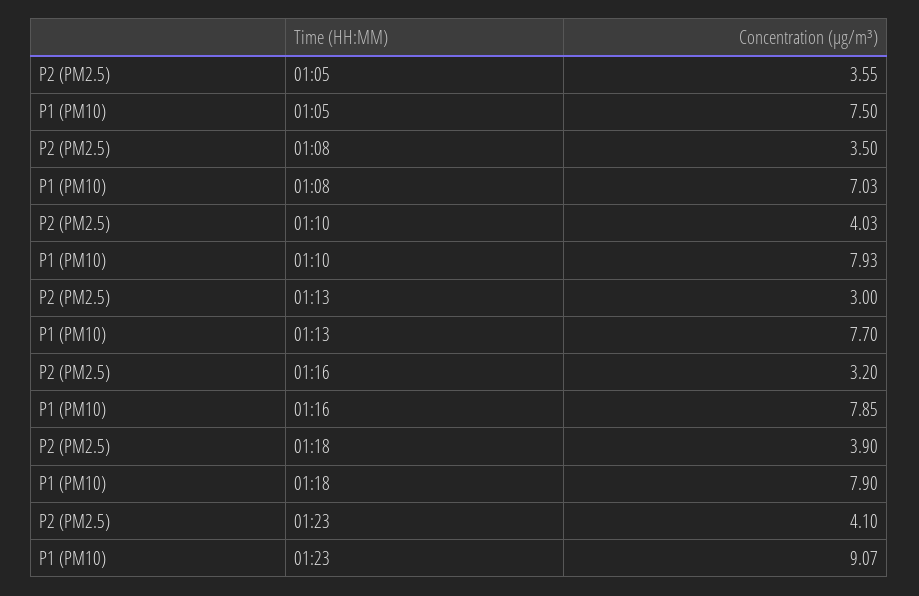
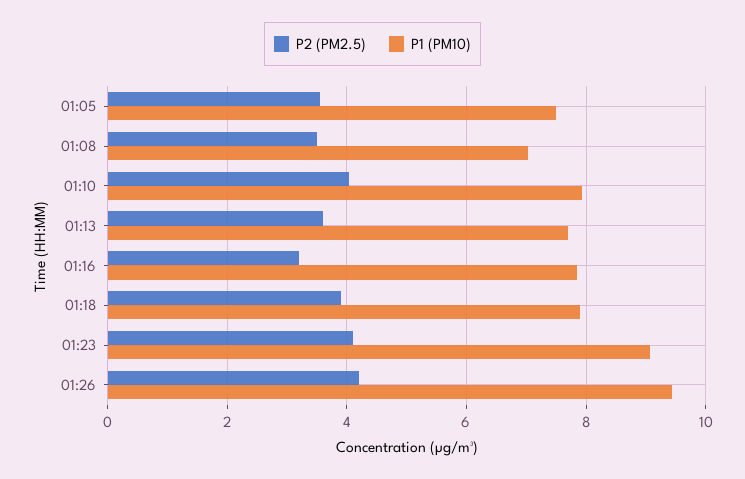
P2 (PM2.5), 01:13: 3 -> 3.6
P2 (PM2.5), 01:26: none -> 4.2
P1 (PM10), 01:26: none -> 9.4

